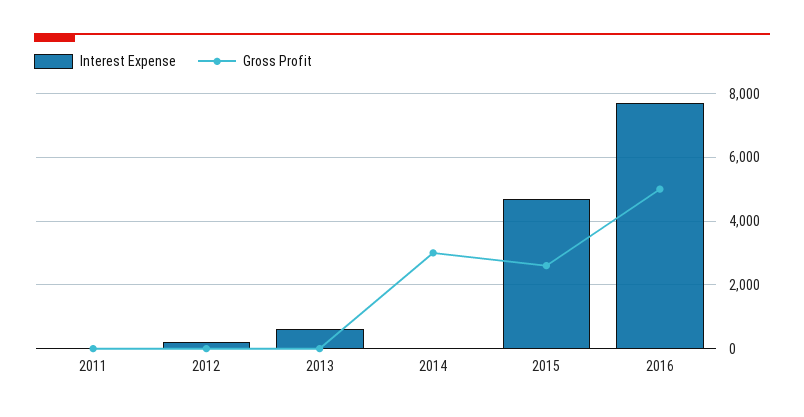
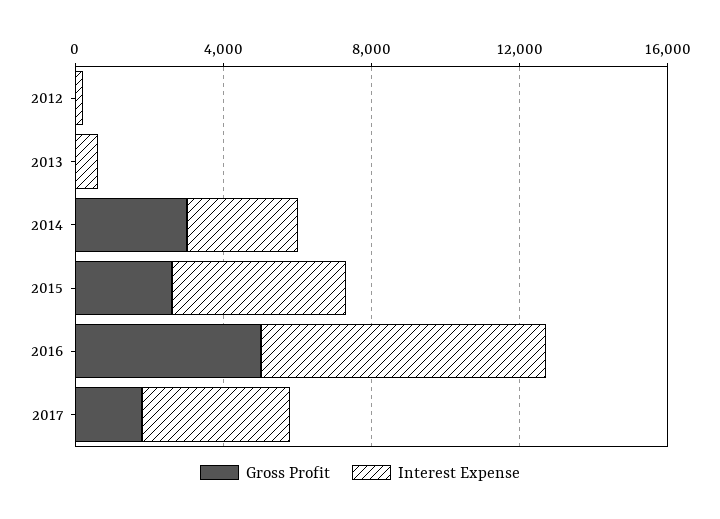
Interest Expense, 2011: 0 -> none
Gross Profit, 2011: 0 -> none
Interest Expense, 2014: 0 -> 3000
Gross Profit, 2017: none -> 2000
Interest Expense, 2017: none -> 4000

